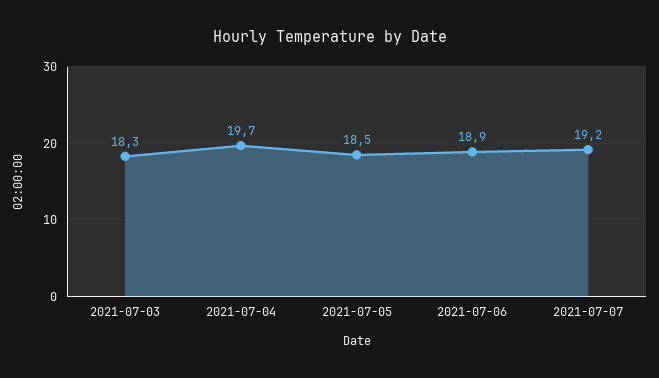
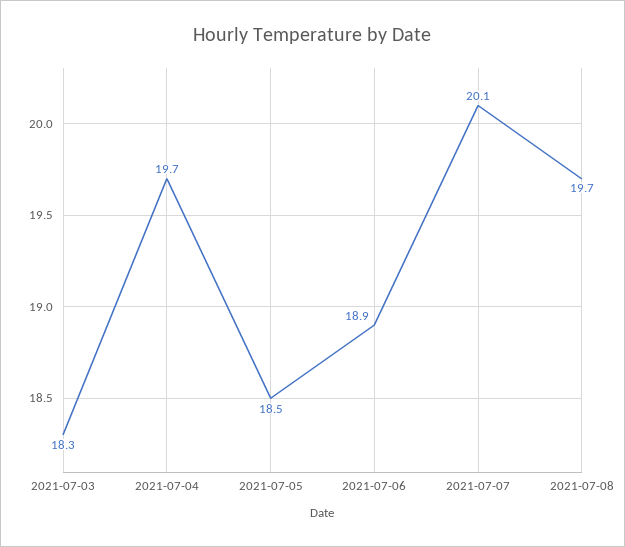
2021-07-07: 19.2 -> 20.1
2021-07-08: none -> 19.7

